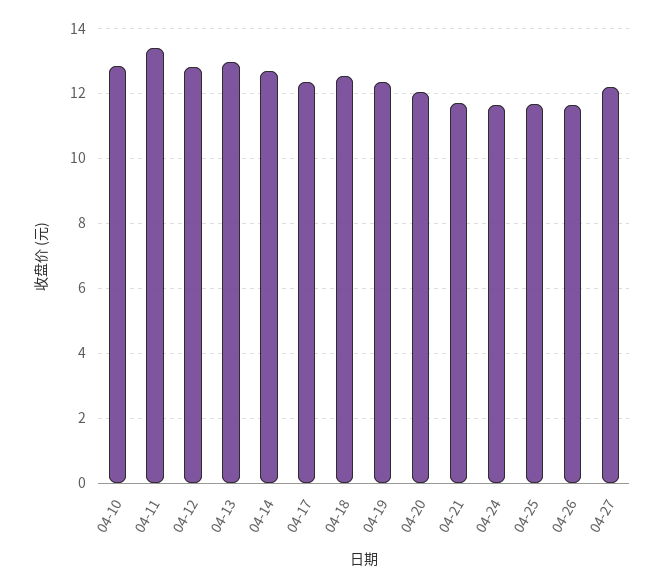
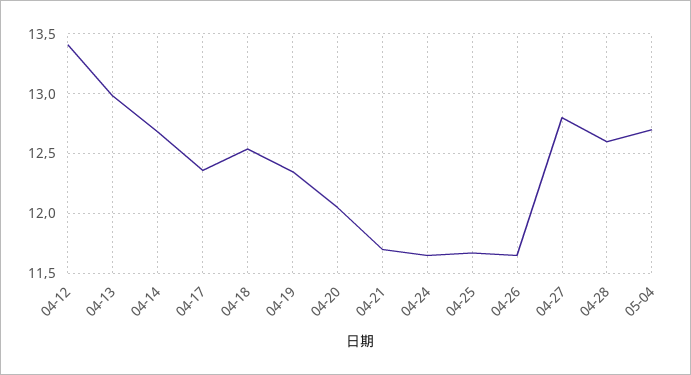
04-10: 12.8 -> none
04-11: 13.4 -> none
04-12: 12.8 -> 13.4
04-27: 12.2 -> 12.8
04-28: none -> 12.6
05-04: none -> 12.7

